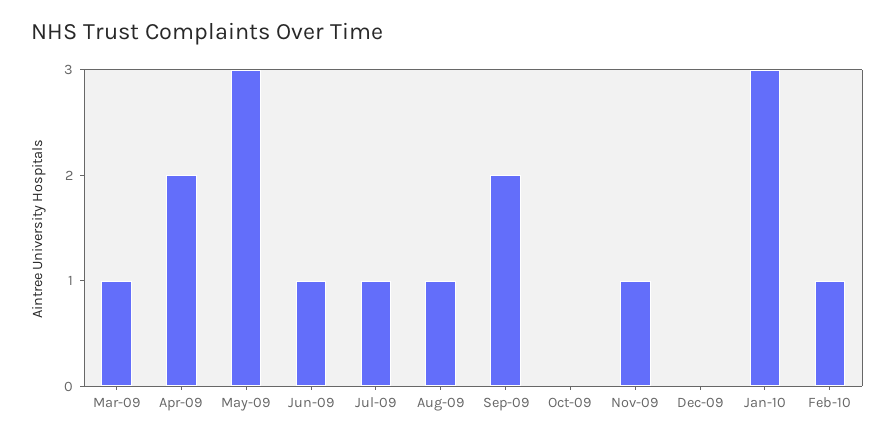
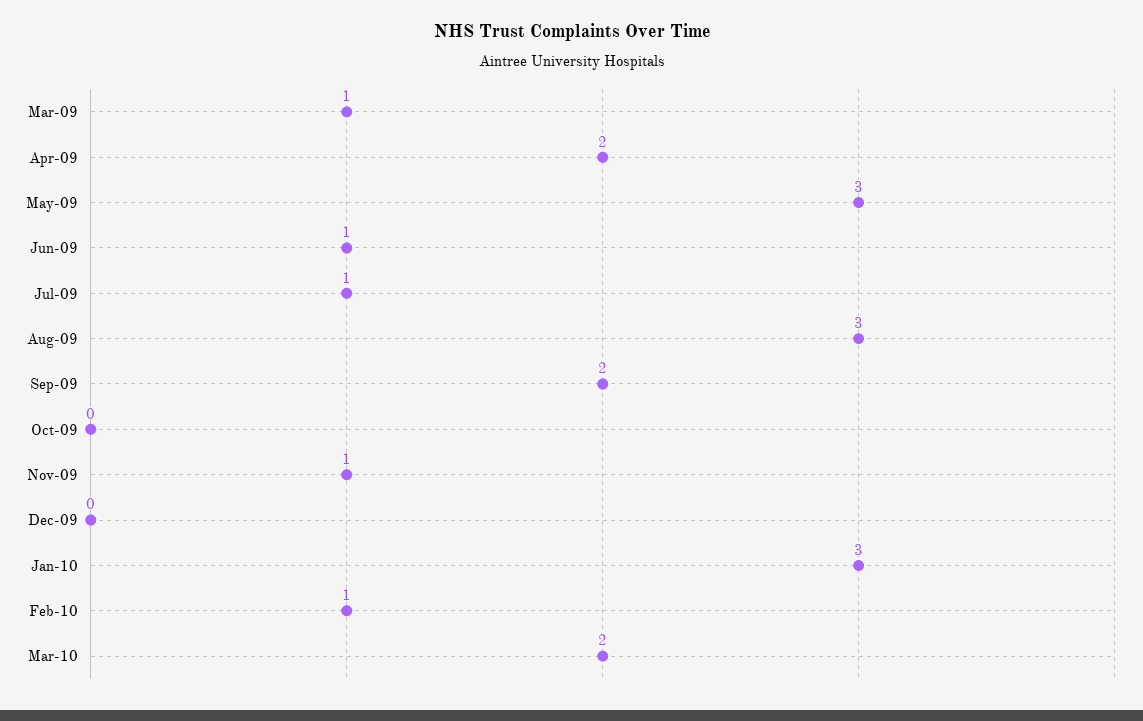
Aug-09: 1 -> 3
Mar-10: none -> 2

